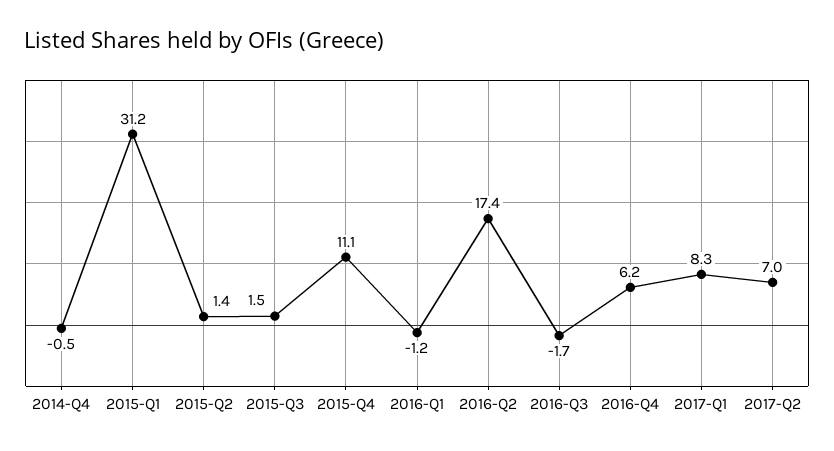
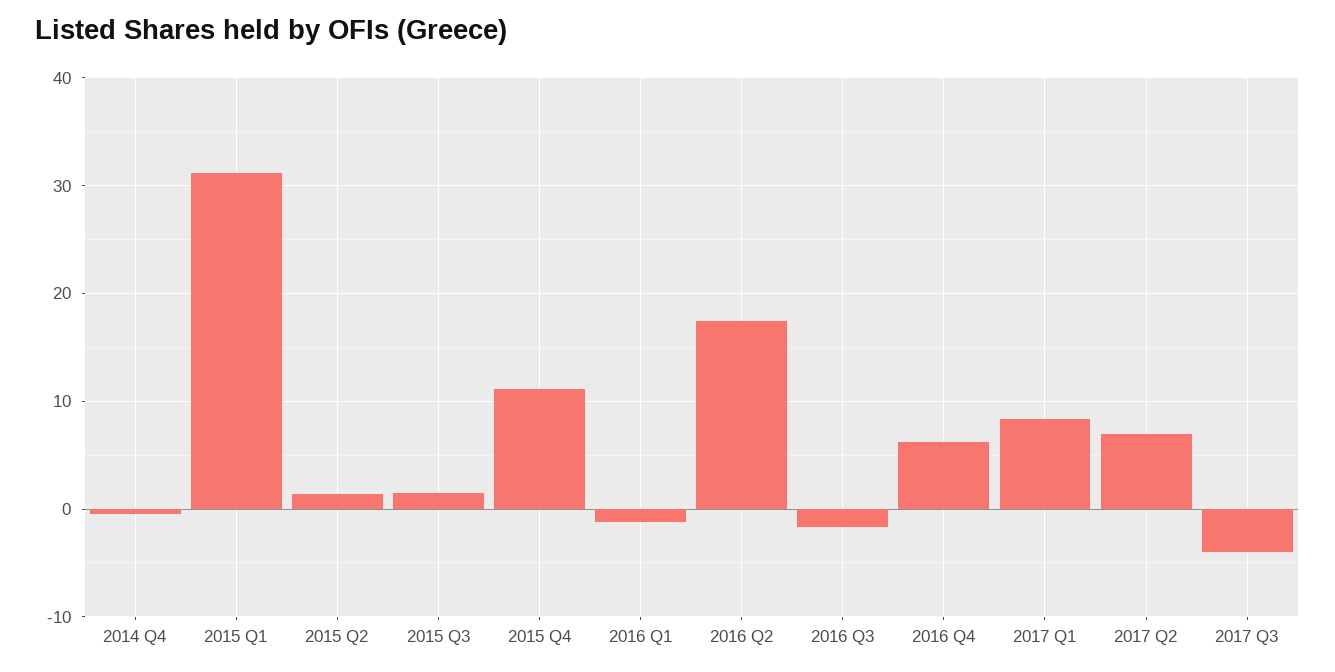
2017 Q3: none -> -4

